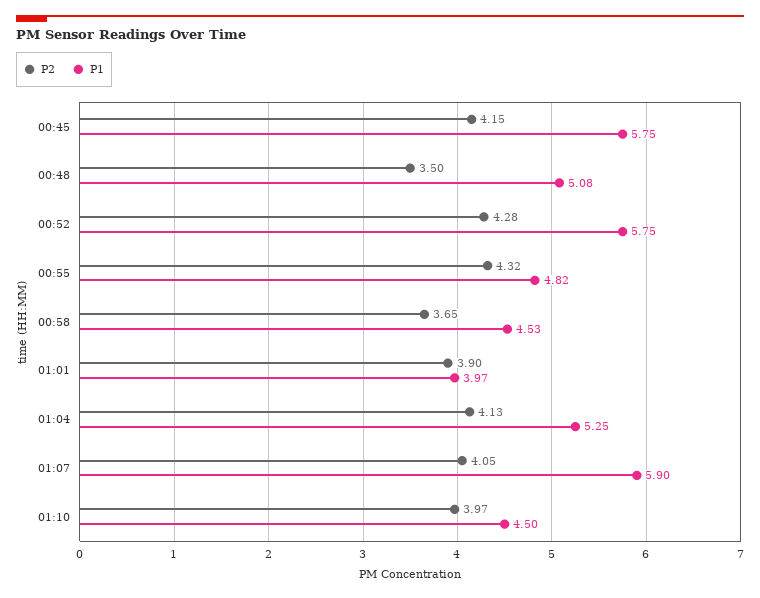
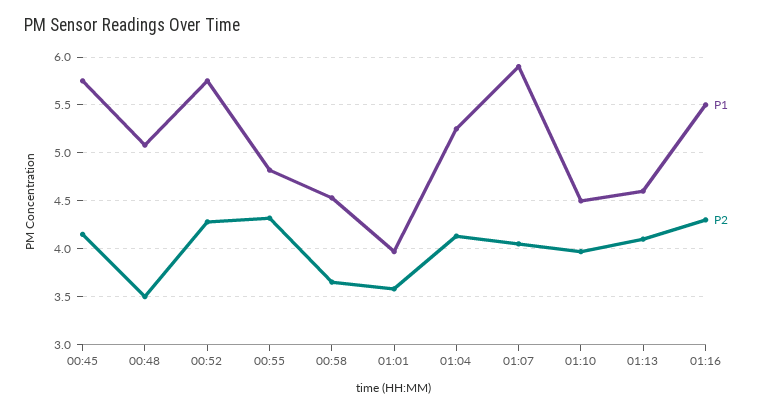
P2, 01:01: 3.9 -> 3.6
P1, 01:13: none -> 4.6
P2, 01:13: none -> 4.1
P1, 01:16: none -> 5.5
P2, 01:16: none -> 4.3

